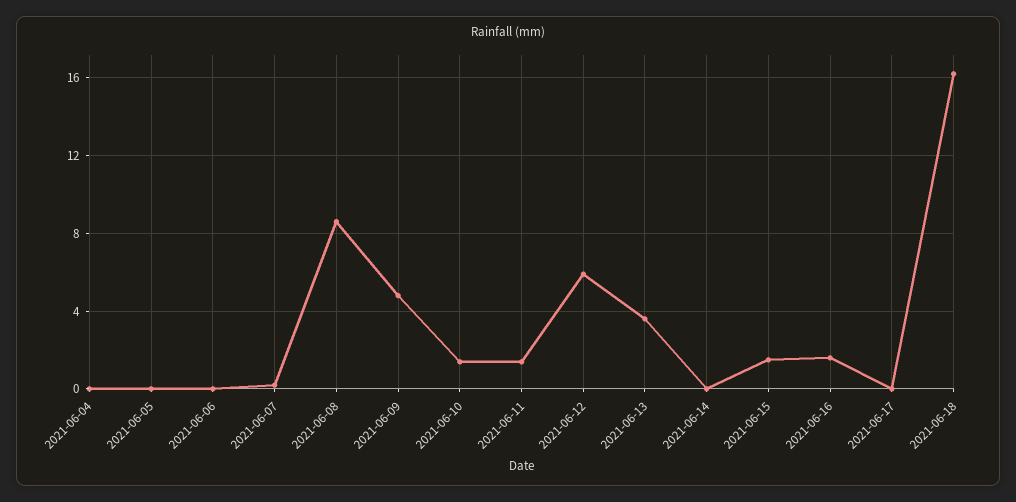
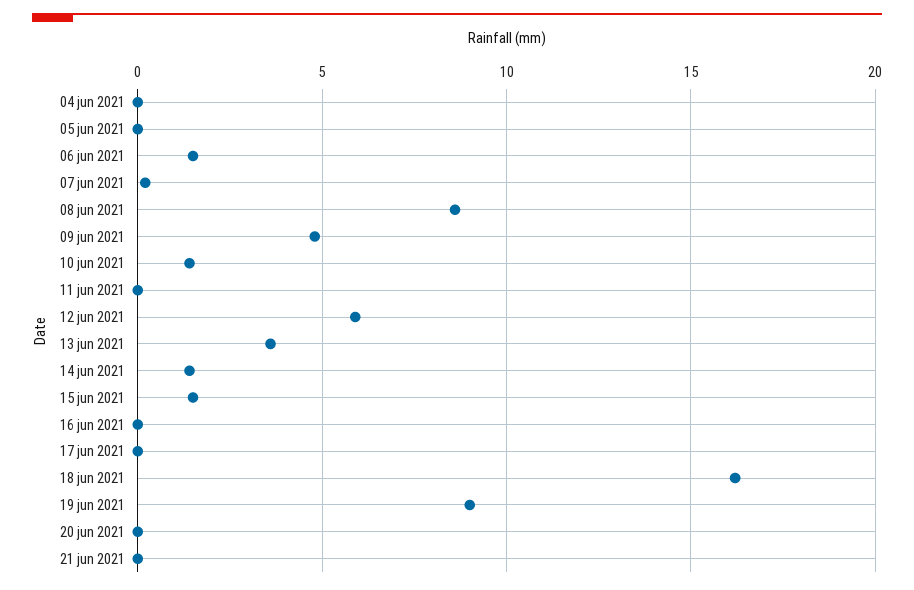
2021-06-06: 0 -> 1.5
2021-06-11: 1.5 -> 0
2021-06-14: 0 -> 1.5
2021-06-16: 1.5 -> 0
19 jun 2021: none -> 9
20 jun 2021: none -> 0
21 jun 2021: none -> 0

